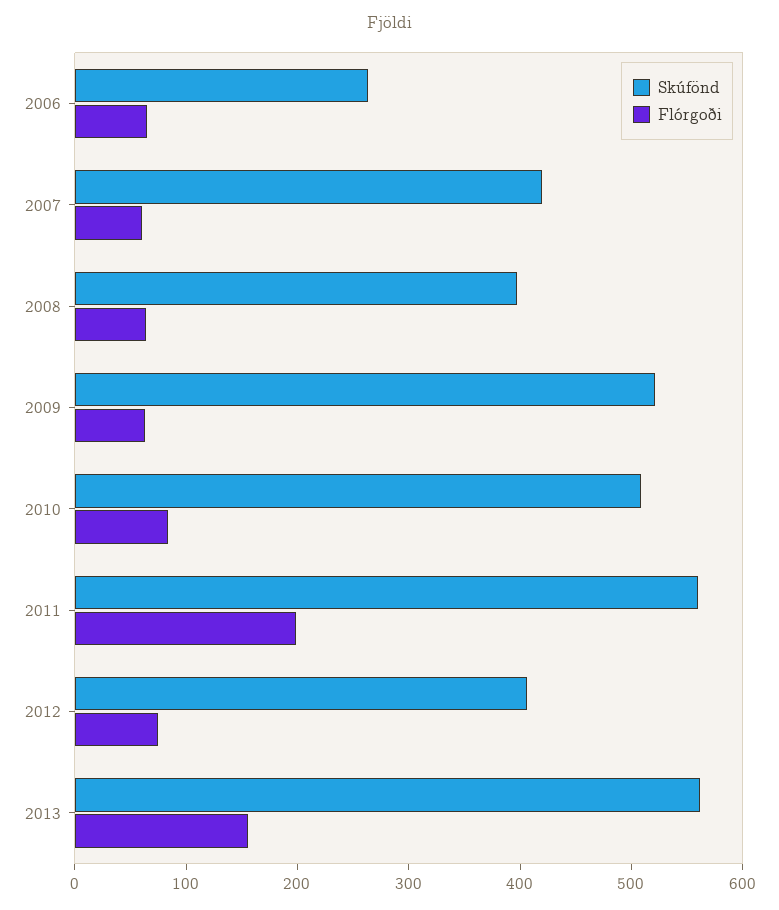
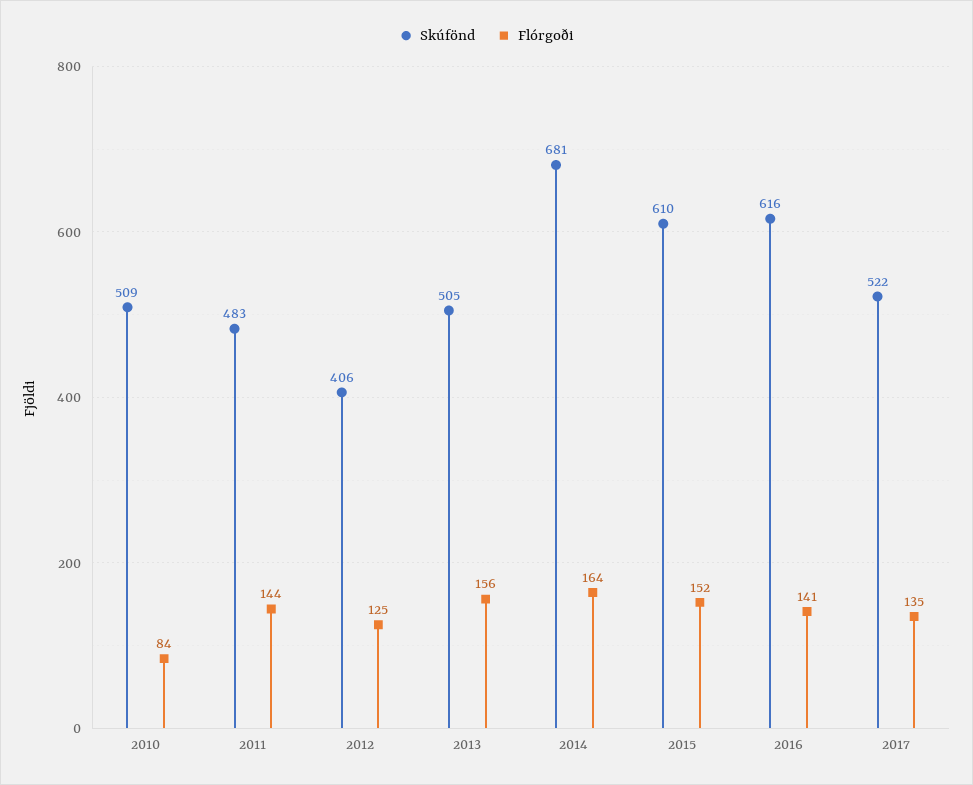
Skúfönd, 2006: 260 -> none
Flórgoði, 2006: 60 -> none
Skúfönd, 2007: 420 -> none
Flórgoði, 2007: 60 -> none
Skúfönd, 2008: 400 -> none
Flórgoði, 2008: 60 -> none
Skúfönd, 2009: 520 -> none
Flórgoði, 2009: 60 -> none
Skúfönd, 2011: 560 -> 483
Flórgoði, 2011: 200 -> 144
Flórgoði, 2012: 80 -> 125
Skúfönd, 2013: 560 -> 505
Skúfönd, 2014: none -> 681
Flórgoði, 2014: none -> 164
Skúfönd, 2015: none -> 610
Flórgoði, 2015: none -> 152
Skúfönd, 2016: none -> 616
Flórgoði, 2016: none -> 141
Skúfönd, 2017: none -> 522
Flórgoði, 2017: none -> 135

